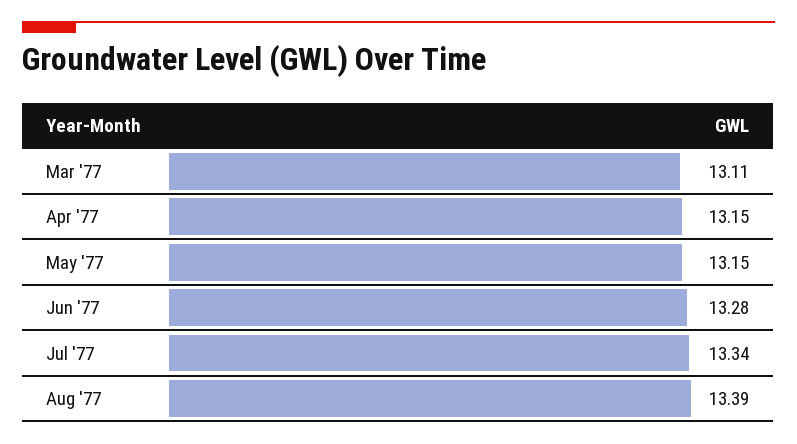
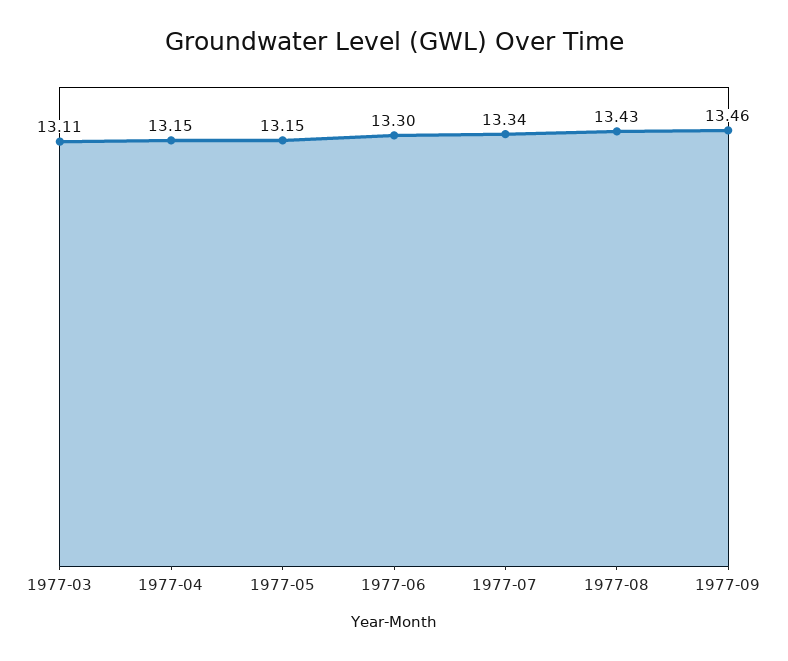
Jun '77: 13.28 -> 13.3
Aug '77: 13.39 -> 13.43
1977-09: none -> 13.46

